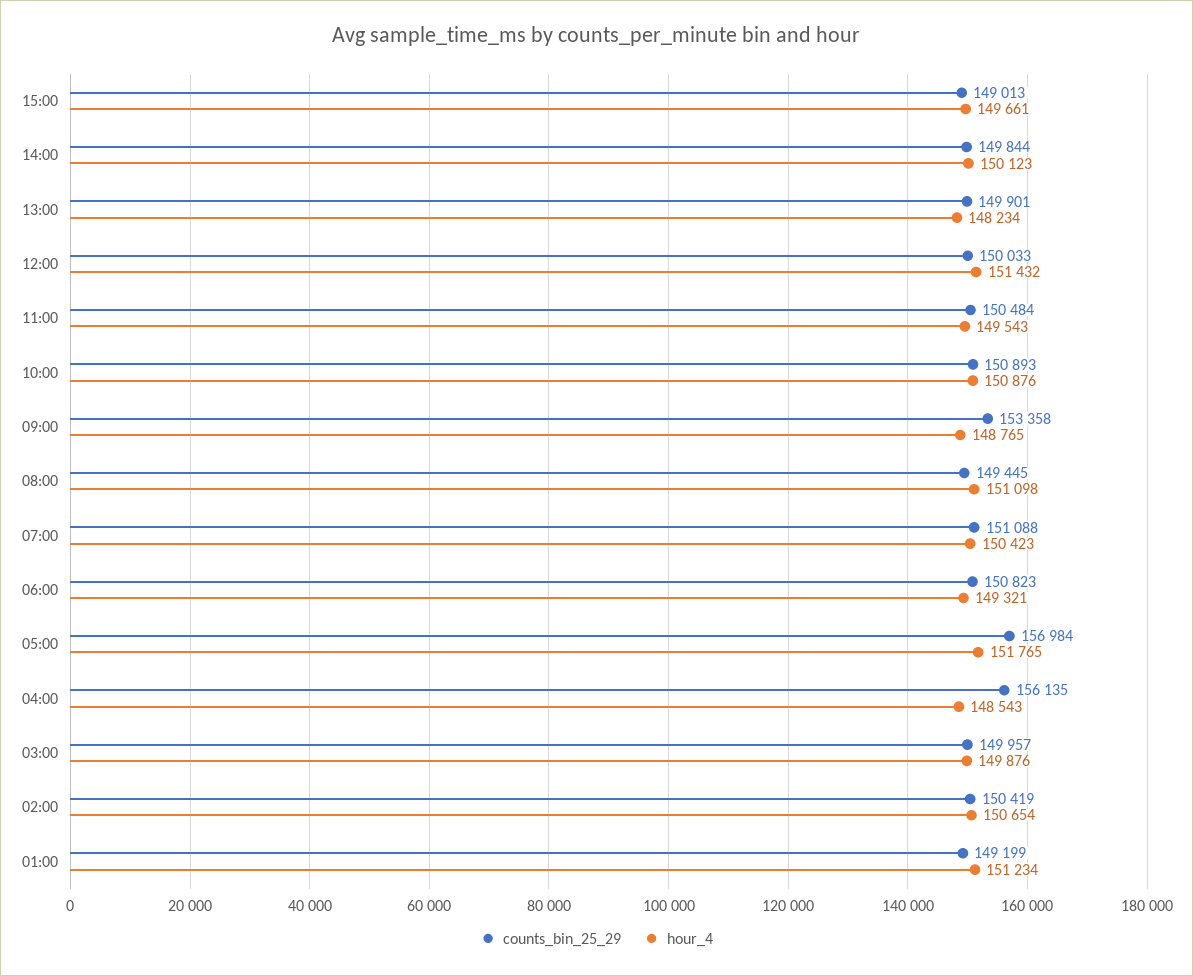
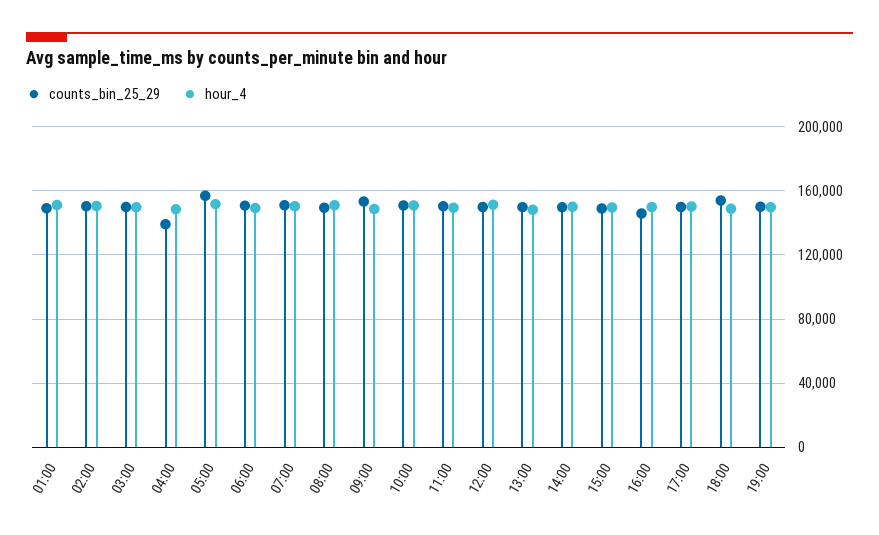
counts_bin_25_29, 04:00: 156135 -> 140000
counts_bin_25_29, 16:00: none -> 145000
hour_4, 16:00: none -> 150000
counts_bin_25_29, 17:00: none -> 150000
hour_4, 17:00: none -> 150000
counts_bin_25_29, 18:00: none -> 155000
hour_4, 18:00: none -> 150000
counts_bin_25_29, 19:00: none -> 150000
hour_4, 19:00: none -> 150000

